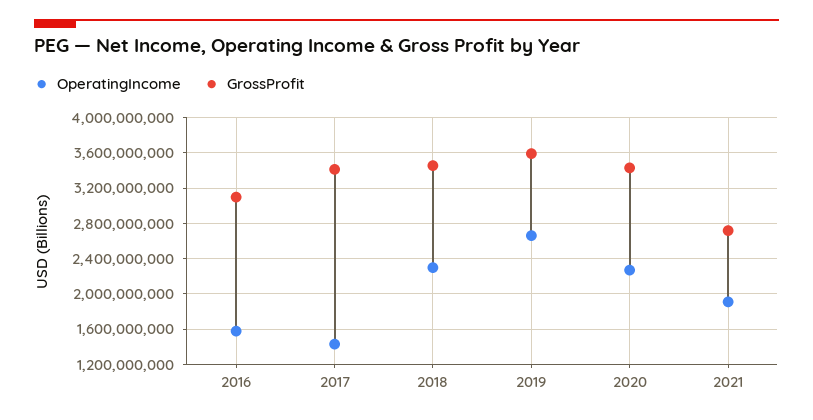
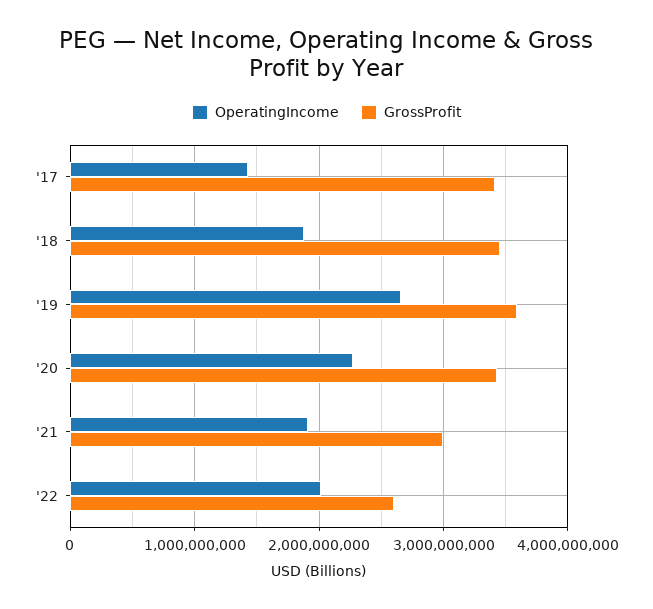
OperatingIncome, 2016: 1600000000 -> none
GrossProfit, 2016: 3100000000 -> none
OperatingIncome, 2018: 2300000000 -> 1900000000
GrossProfit, 2021: 2700000000 -> 3000000000
OperatingIncome, '22: none -> 2000000000
GrossProfit, '22: none -> 2600000000

